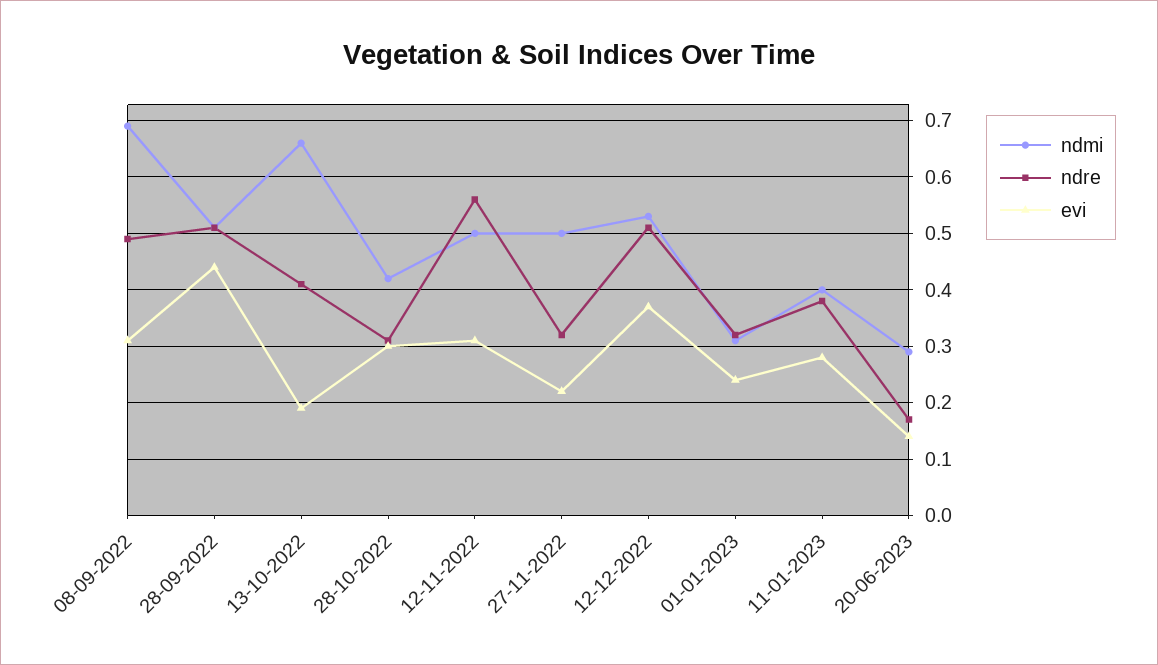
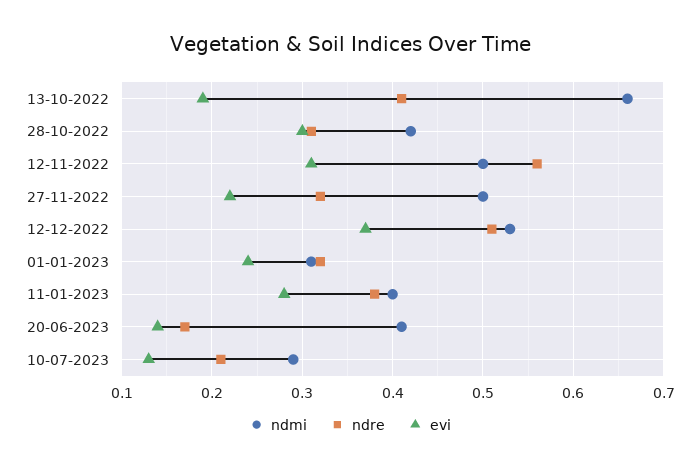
ndmi, 08-09-2022: 0.7 -> none
ndre, 08-09-2022: 0.5 -> none
evi, 08-09-2022: 0.3 -> none
ndmi, 28-09-2022: 0.5 -> none
ndre, 28-09-2022: 0.5 -> none
evi, 28-09-2022: 0.45 -> none
ndmi, 20-06-2023: 0.3 -> 0.41
ndmi, 10-07-2023: none -> 0.29
ndre, 10-07-2023: none -> 0.21
evi, 10-07-2023: none -> 0.13

